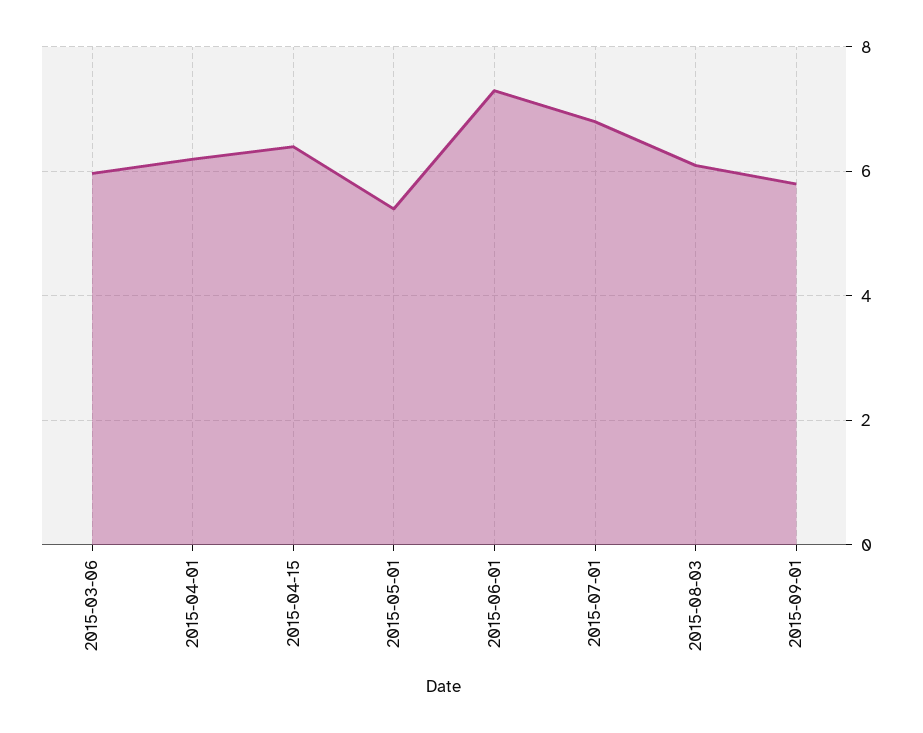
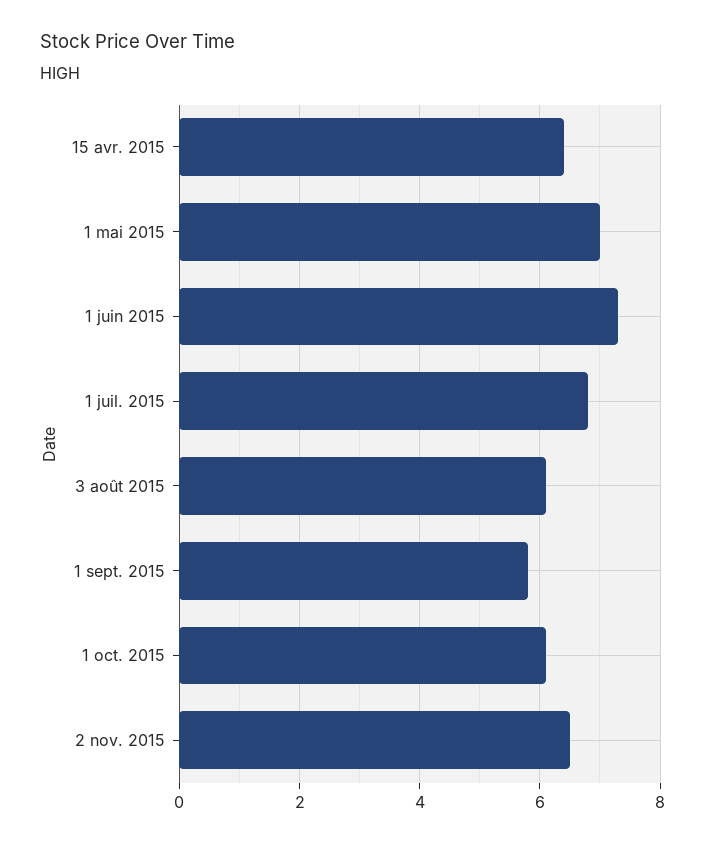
2015-03-06: 6 -> none
2015-04-01: 6.2 -> none
2015-05-01: 5.4 -> 7
1 oct. 2015: none -> 6
2 nov. 2015: none -> 6.5

